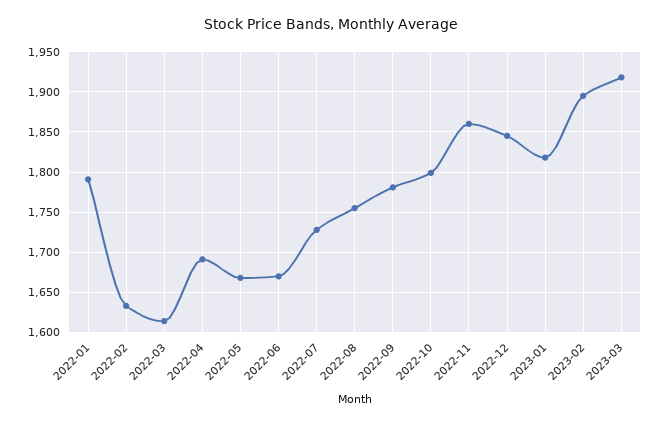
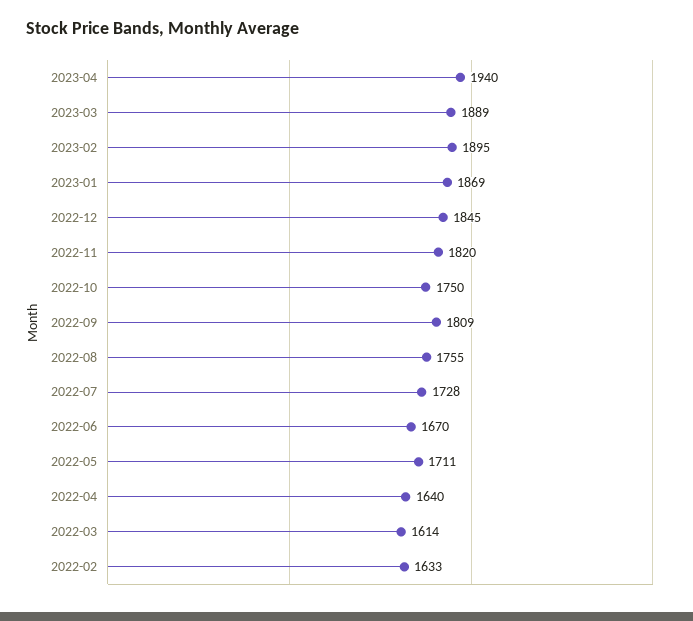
2022-01: 1790 -> none
2022-04: 1690 -> 1640
2022-05: 1670 -> 1711
2022-09: 1780 -> 1809
2022-10: 1800 -> 1750
2022-11: 1860 -> 1820
2023-01: 1820 -> 1869
2023-03: 1920 -> 1889
2023-04: none -> 1940

